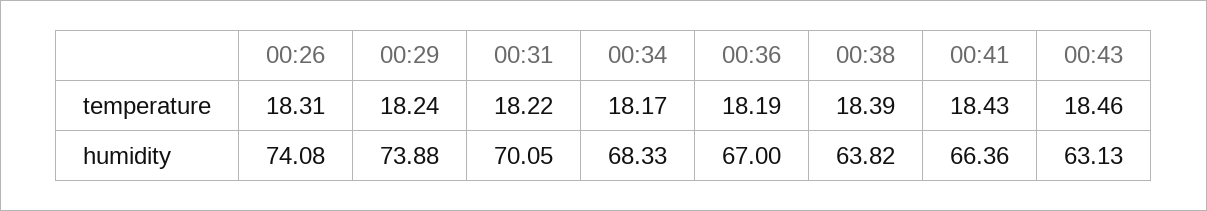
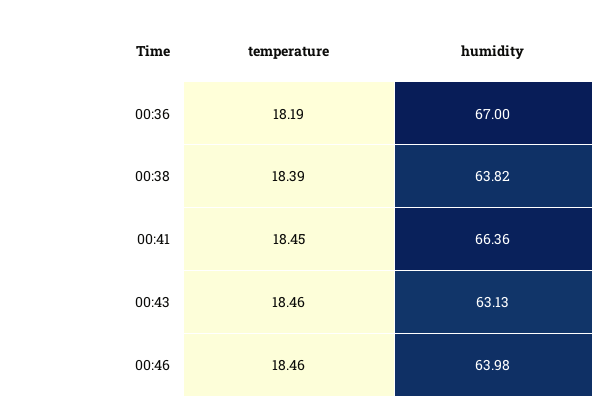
00:26, temperature: 18.31 -> none
00:29, temperature: 18.24 -> none
00:31, temperature: 18.22 -> none
00:34, temperature: 18.17 -> none
00:41, temperature: 18.43 -> 18.45
00:26, humidity: 74.08 -> none
00:29, humidity: 73.88 -> none
00:31, humidity: 70.05 -> none
00:34, humidity: 68.33 -> none
00:46, temperature: none -> 18.46
00:46, humidity: none -> 63.98

